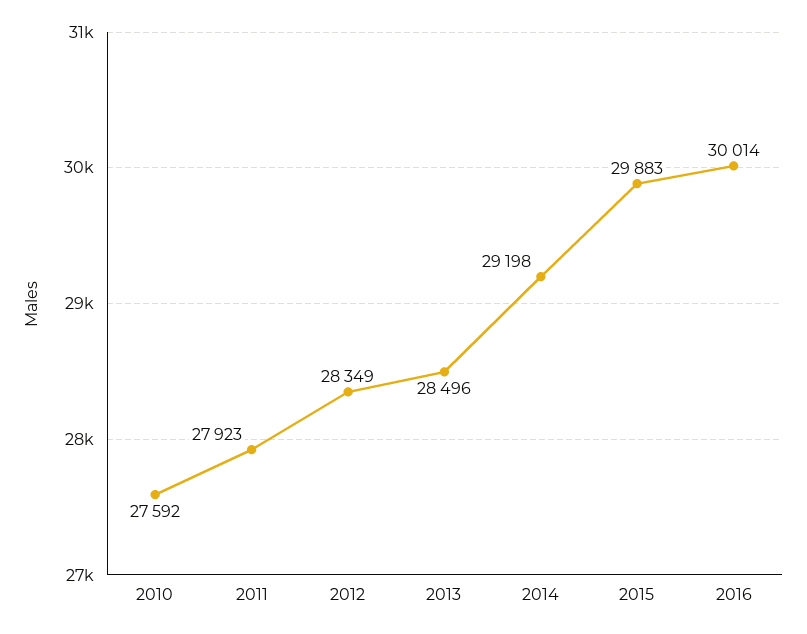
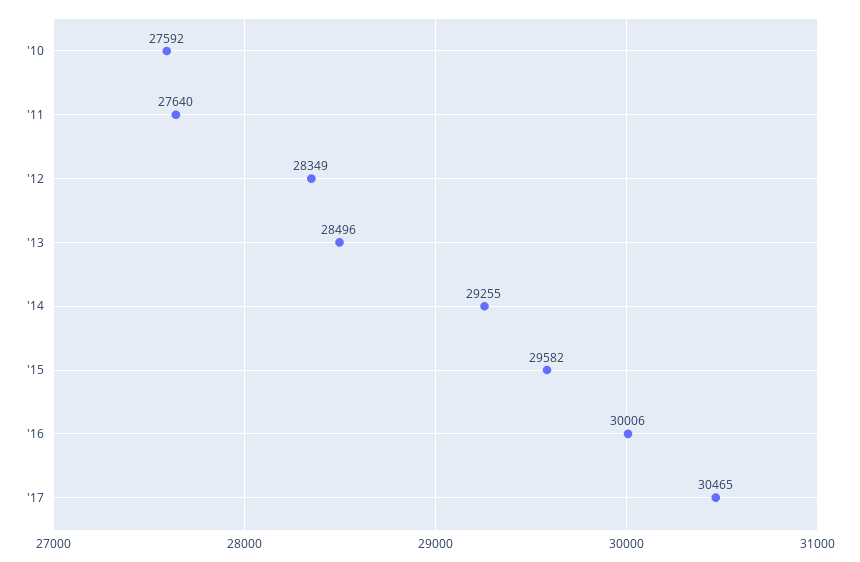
2011: 27923 -> 27640
2014: 29198 -> 29255
2015: 29883 -> 29582
2016: 30014 -> 30006
'17: none -> 30465

